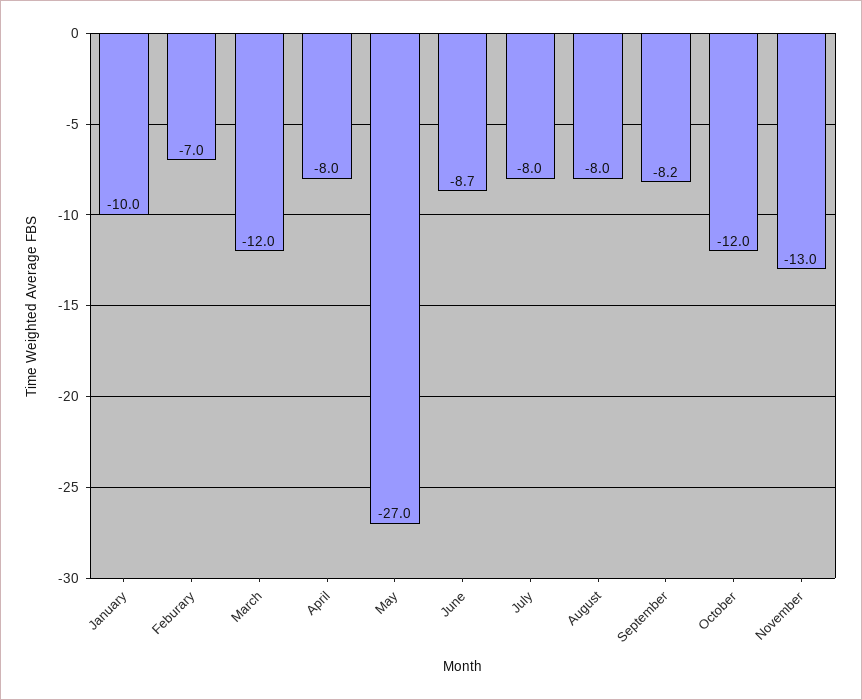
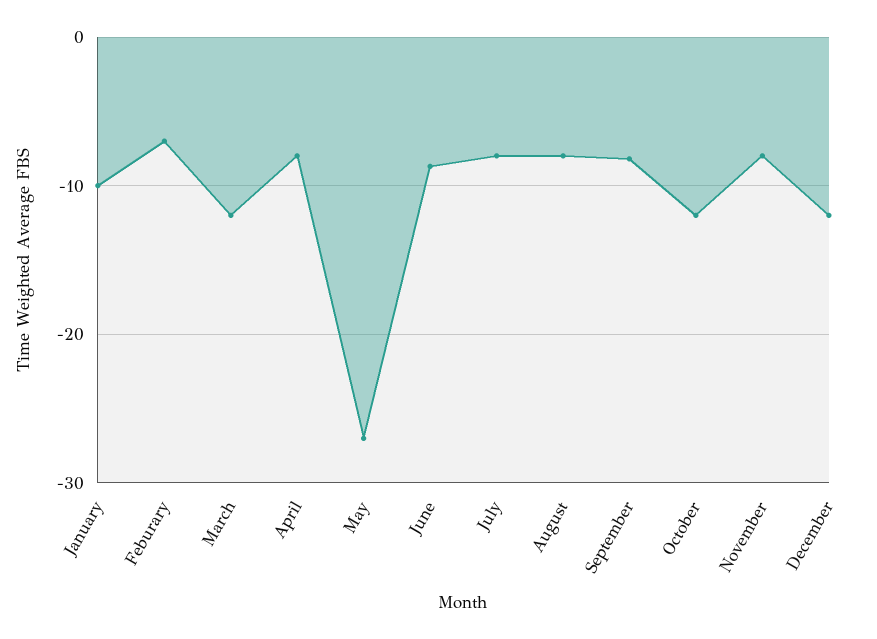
November: -13 -> -8
December: none -> -12

